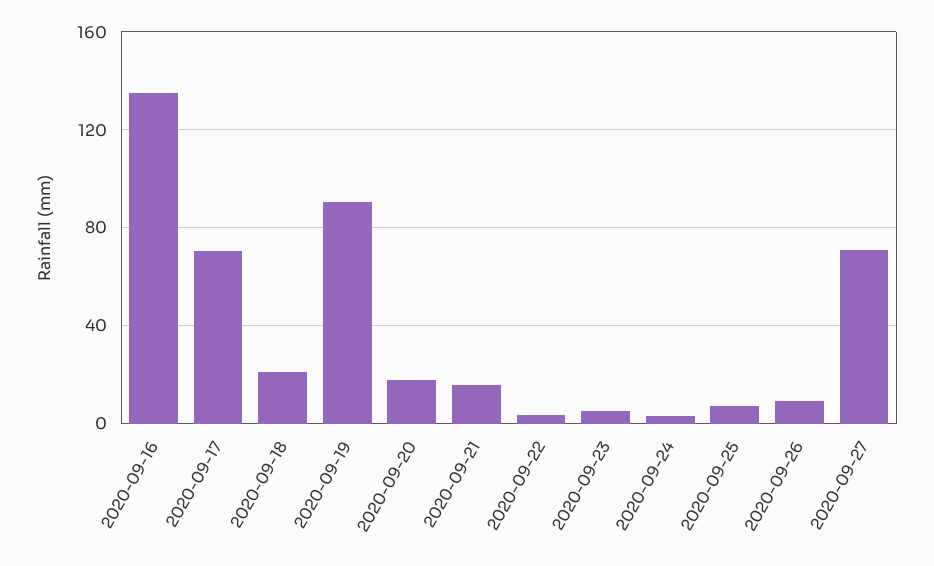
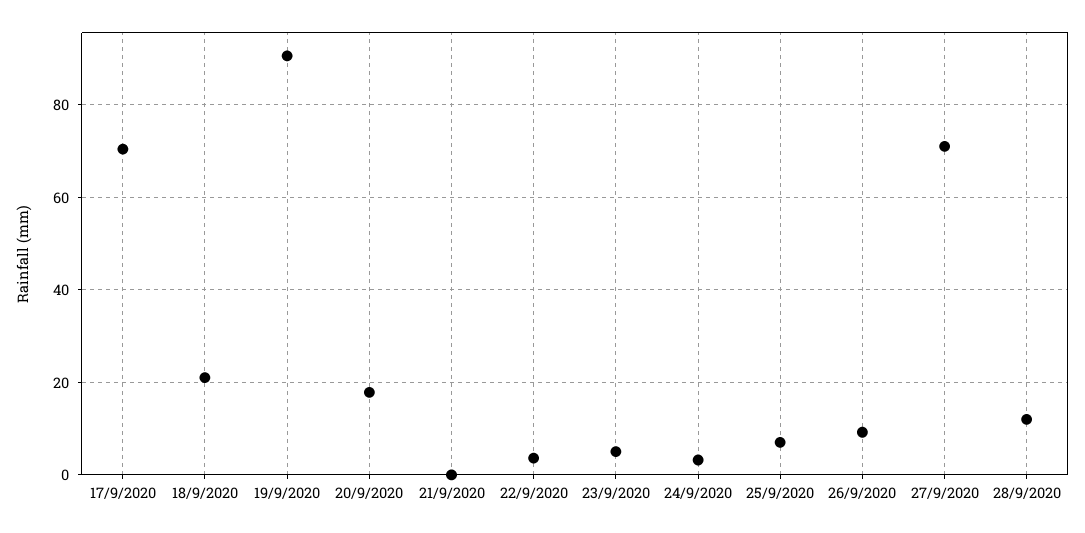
2020-09-16: 135 -> none
2020-09-21: 15 -> 0
28/9/2020: none -> 12

